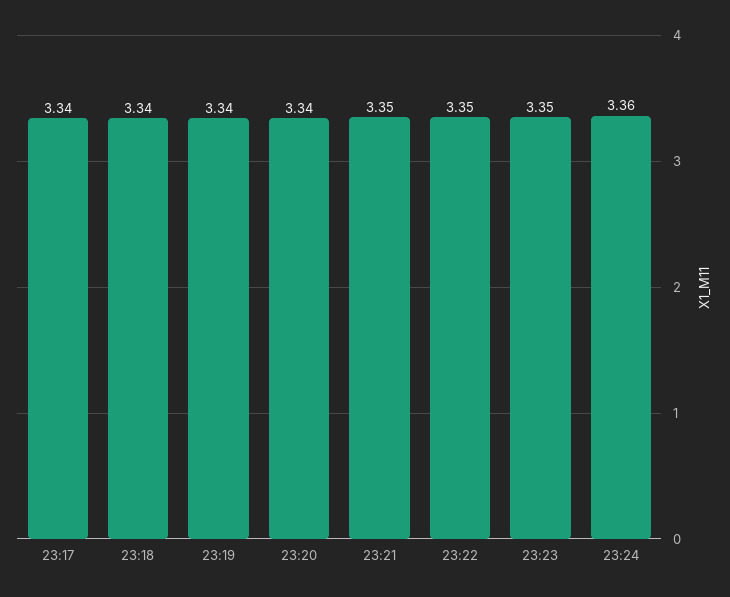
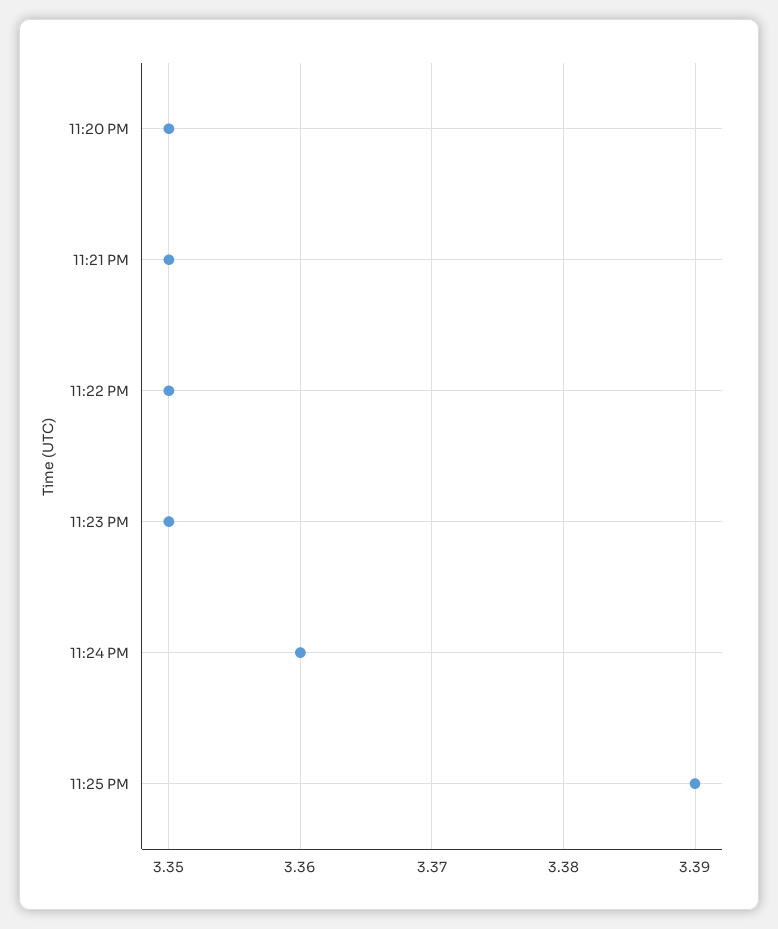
23:17: 3.34 -> none
23:18: 3.34 -> none
23:19: 3.34 -> none
23:20: 3.34 -> 3.35
11:25 PM: none -> 3.39

